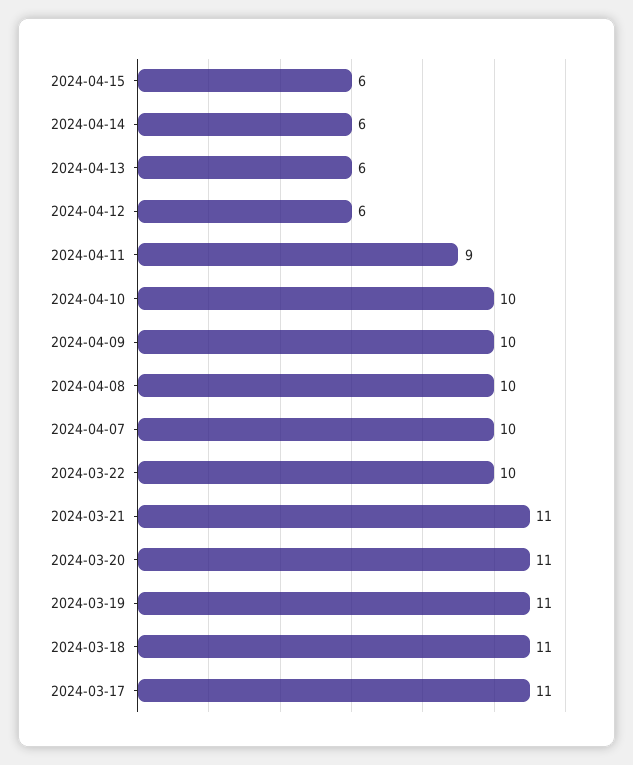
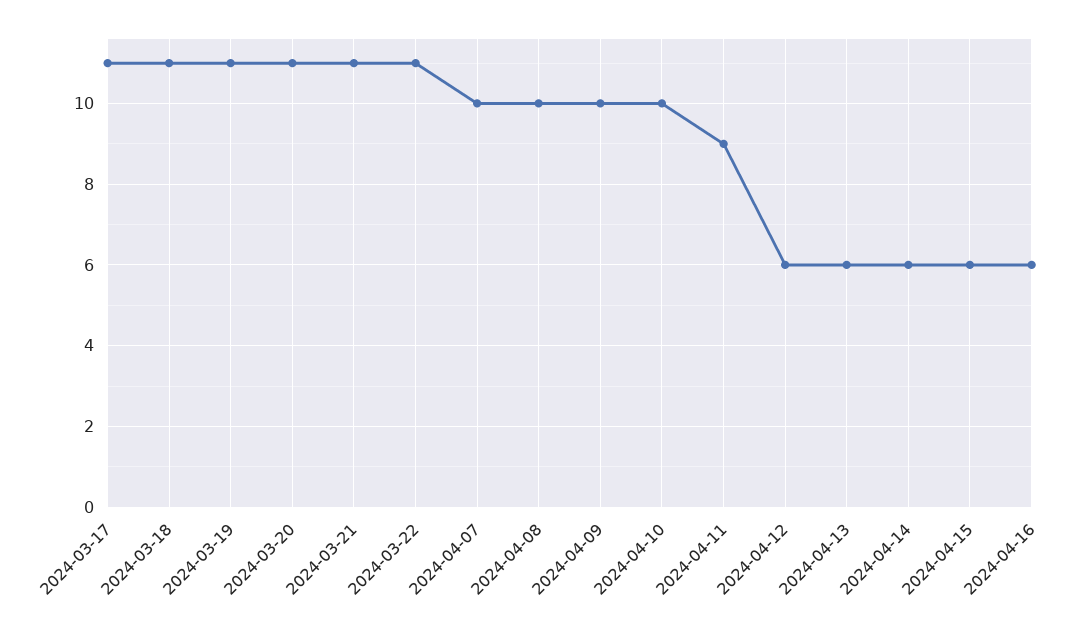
2024-03-22: 10 -> 11
2024-04-16: none -> 6

